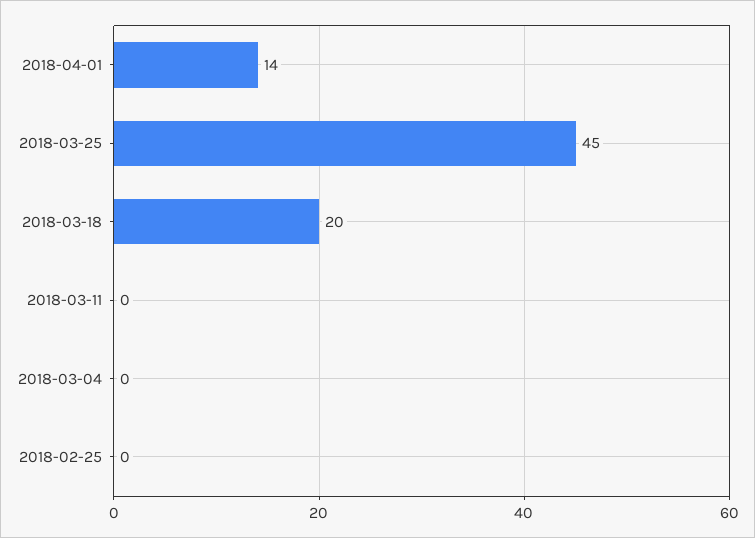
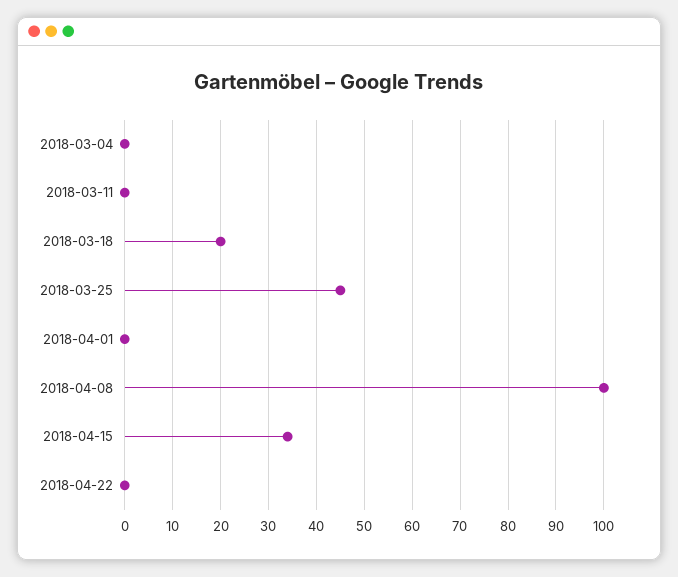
2018-04-01: 14 -> 0
2018-02-25: 0 -> none
2018-04-08: none -> 100
2018-04-15: none -> 35
2018-04-22: none -> 0

